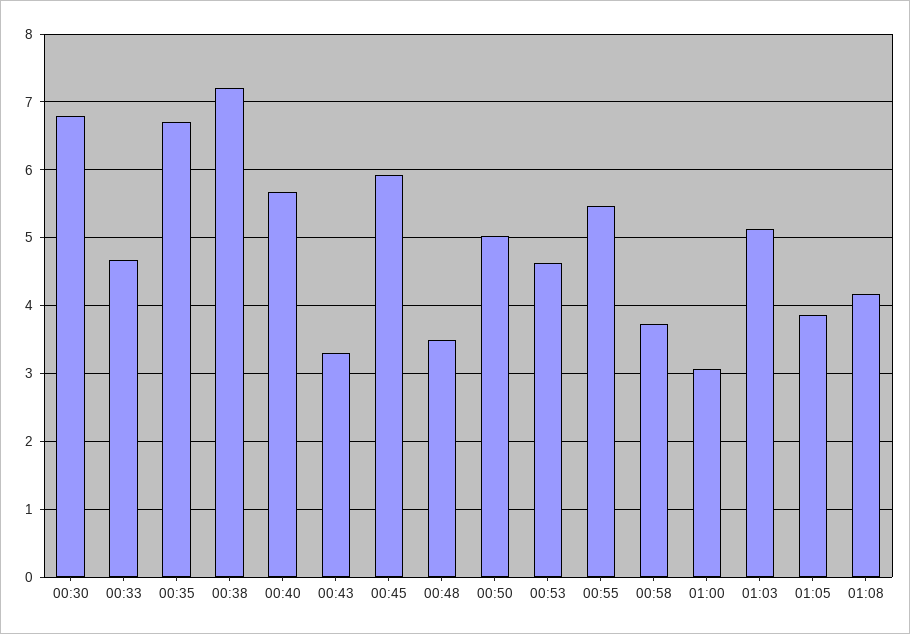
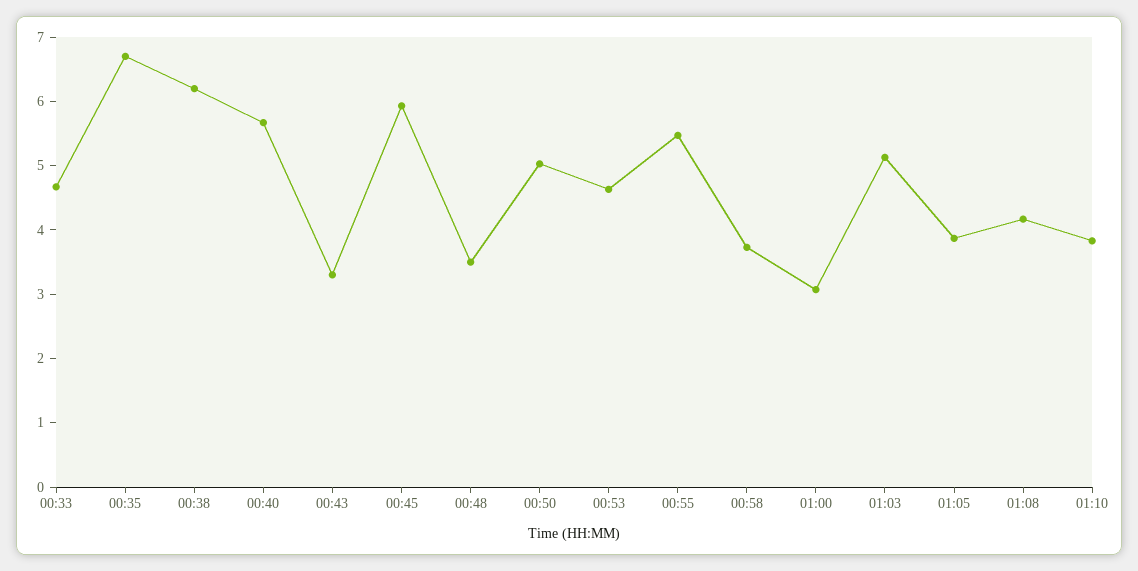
00:30: 6.8 -> none
00:38: 7.2 -> 6.2
01:10: none -> 3.8

